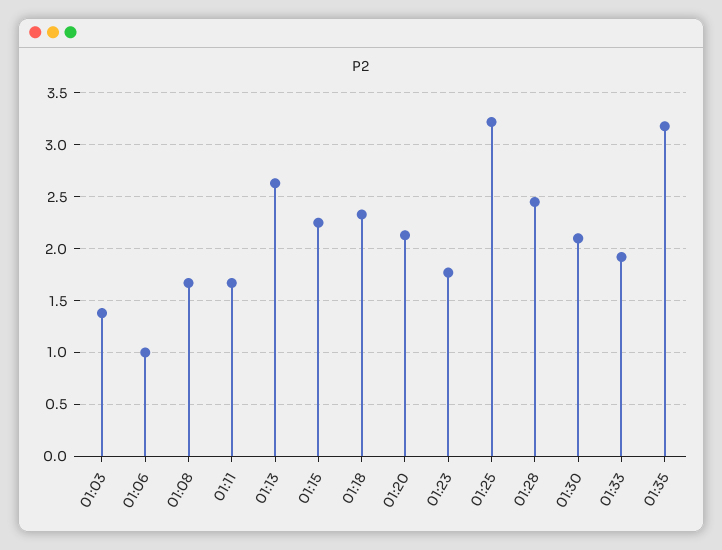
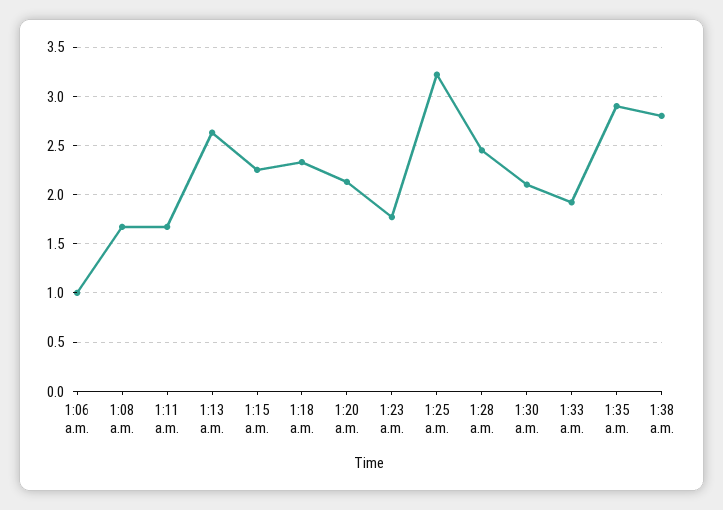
01:03: 1.4 -> none
01:35: 3.2 -> 2.9
1:38 a.m.: none -> 2.8

